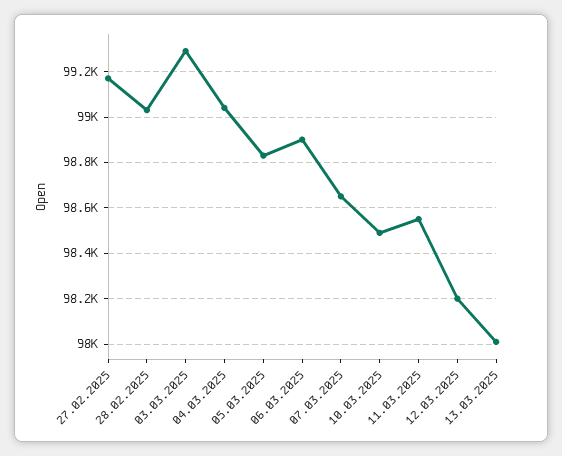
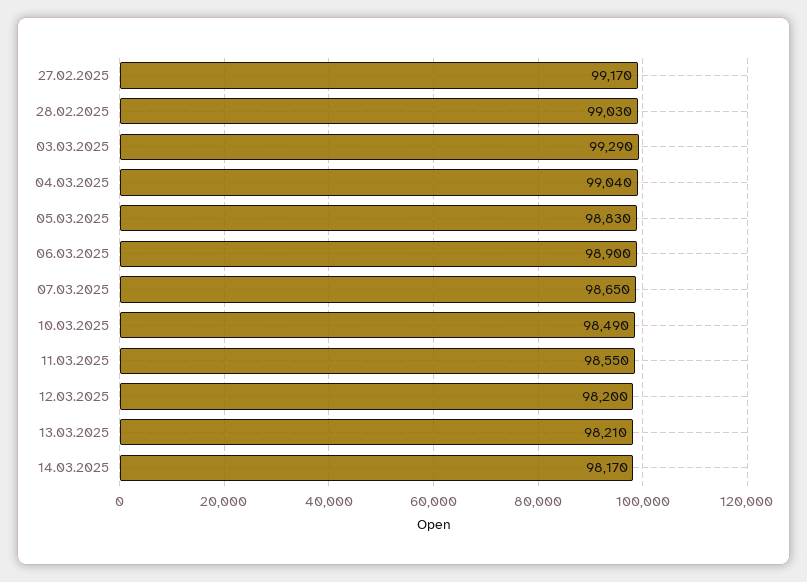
13.03.2025: 98000 -> 98210
14.03.2025: none -> 98170

